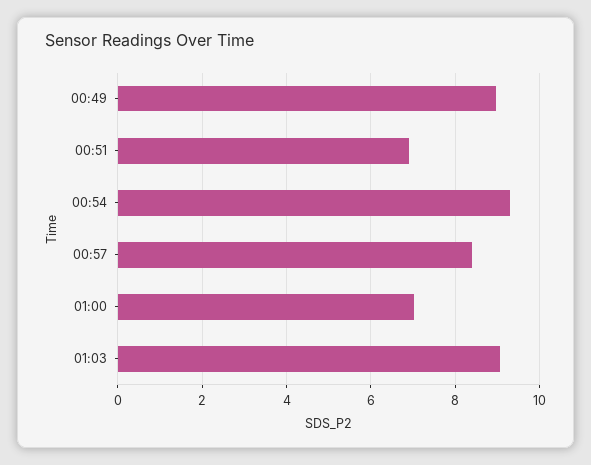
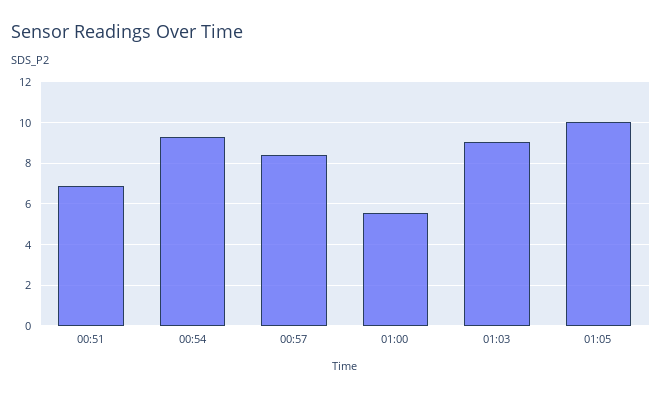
00:49: 9 -> none
01:00: 7 -> 5.5
01:05: none -> 10

